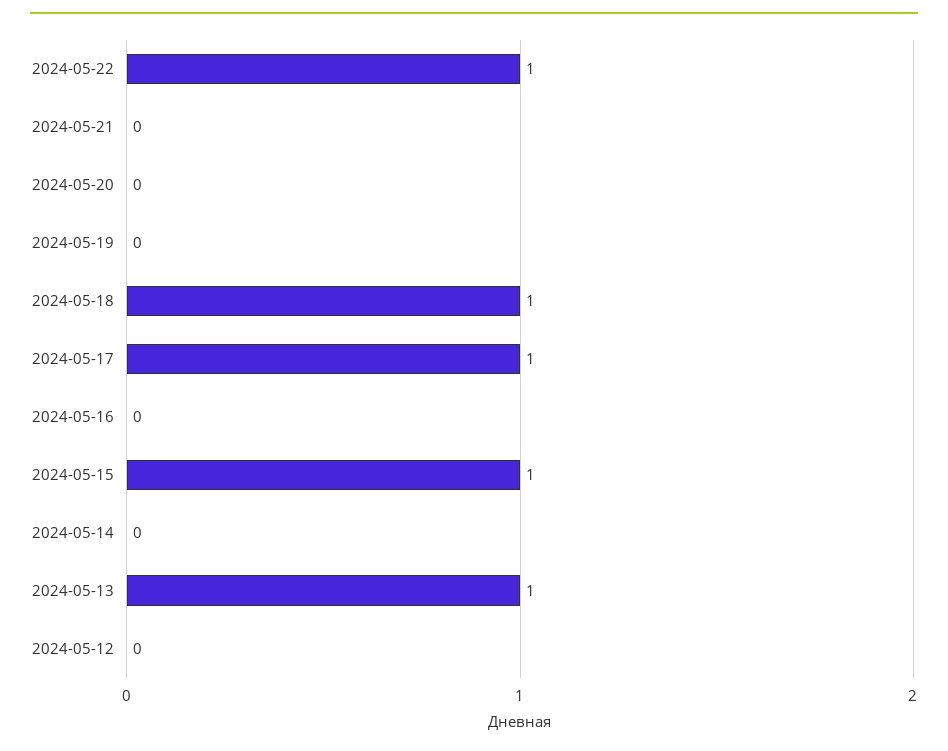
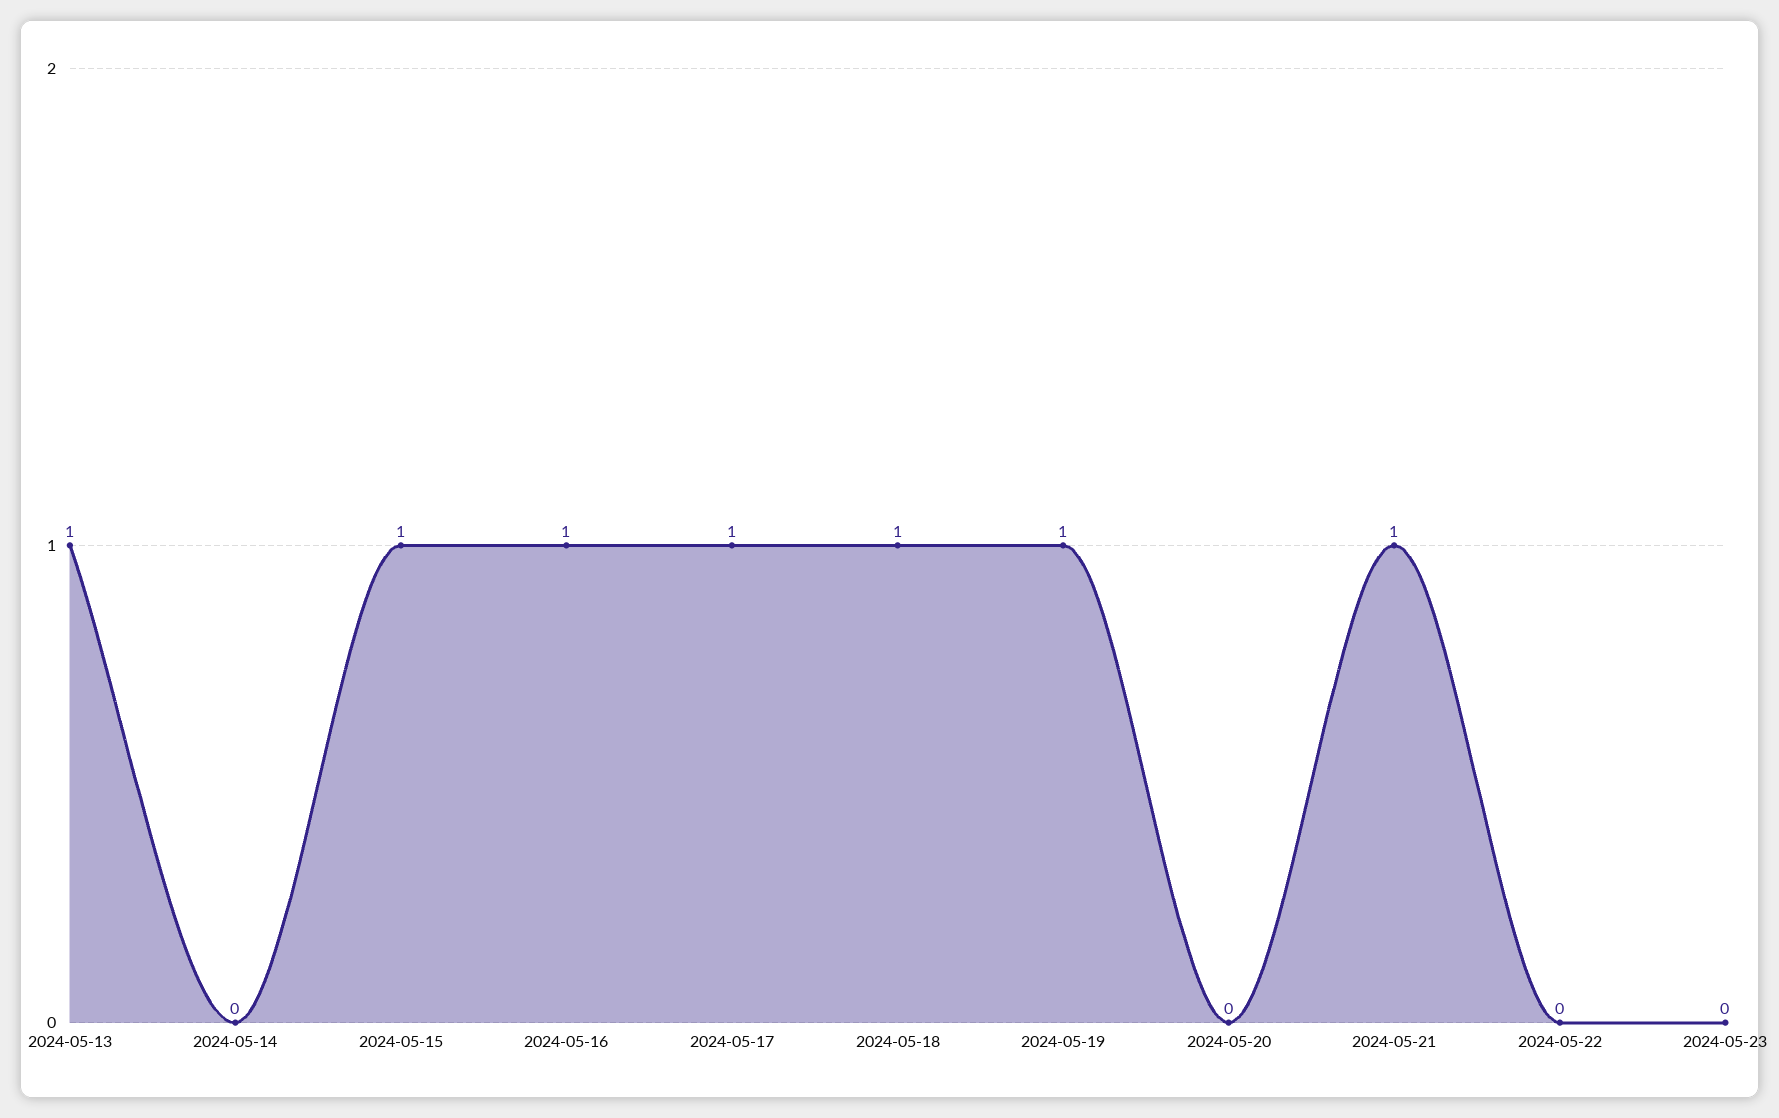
2024-05-22: 1 -> 0
2024-05-21: 0 -> 1
2024-05-19: 0 -> 1
2024-05-16: 0 -> 1
2024-05-12: 0 -> none
2024-05-23: none -> 0

